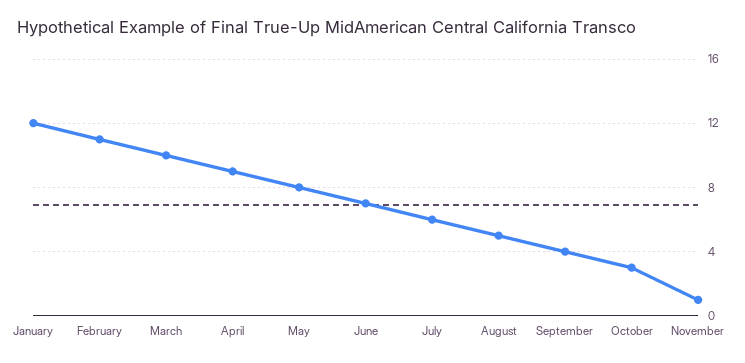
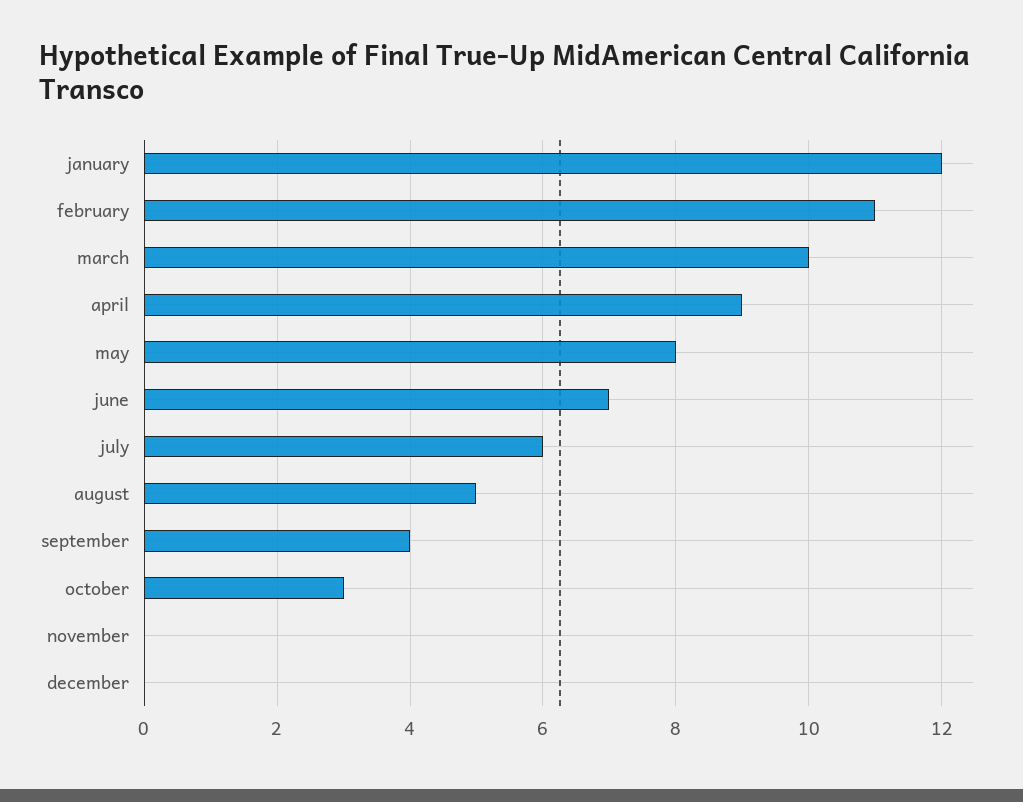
November: 1 -> 0
december: none -> 0

